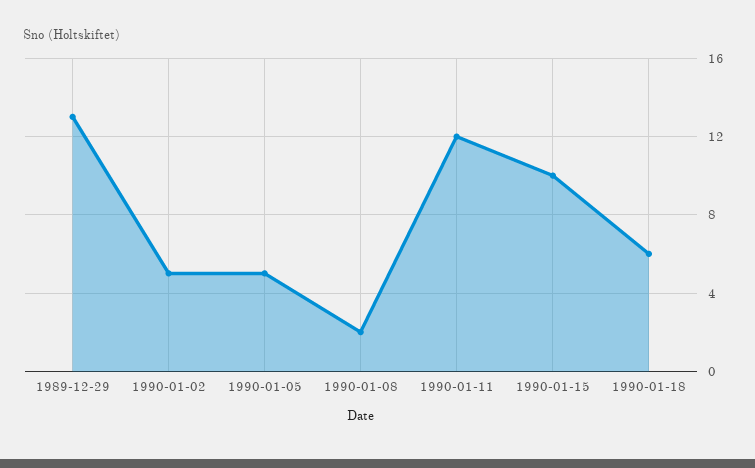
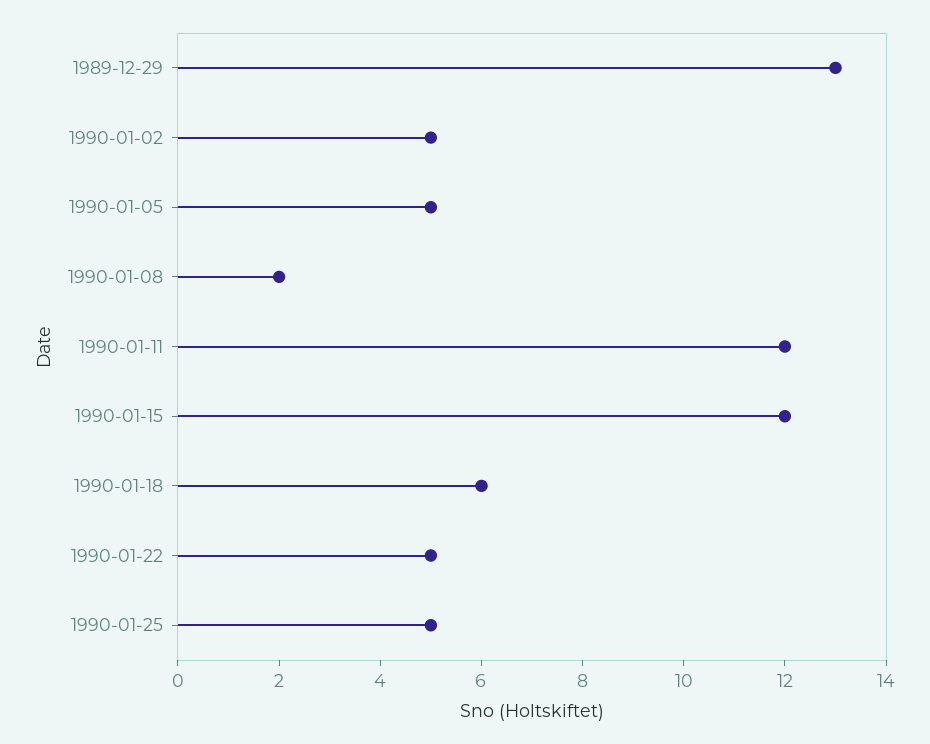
1990-01-15: 10 -> 12
1990-01-22: none -> 5
1990-01-25: none -> 5

